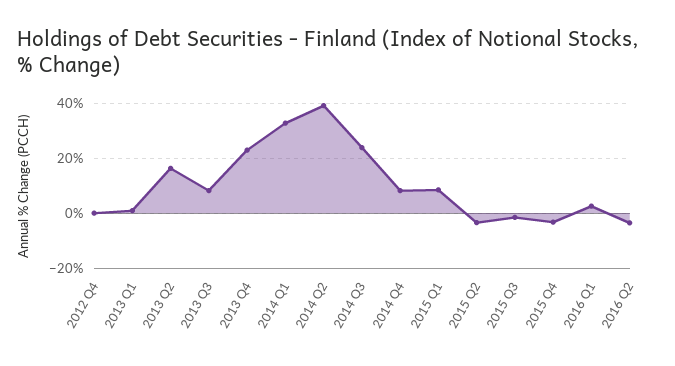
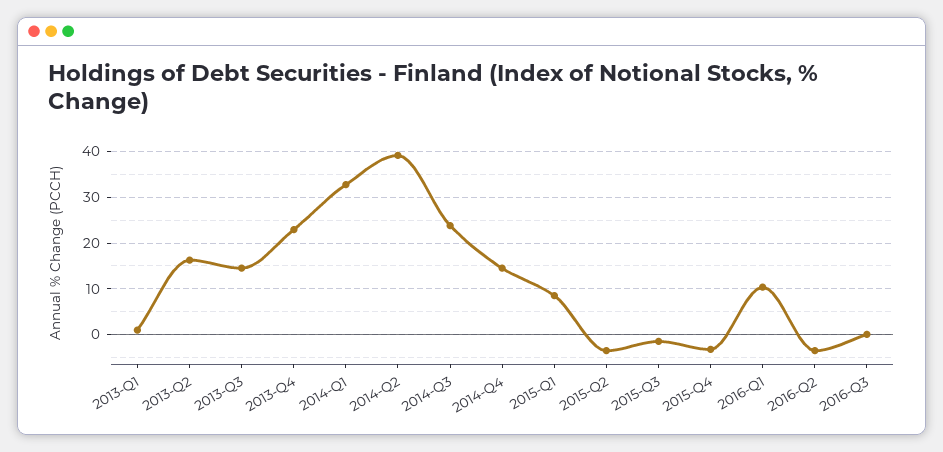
2012 Q4: 0 -> none
2013 Q3: 7.5 -> 14
2014 Q4: 7.5 -> 14
2016 Q1: 2.5 -> 10
2016-Q3: none -> 0

